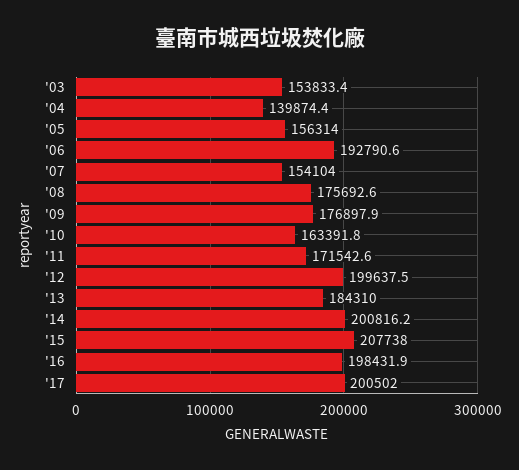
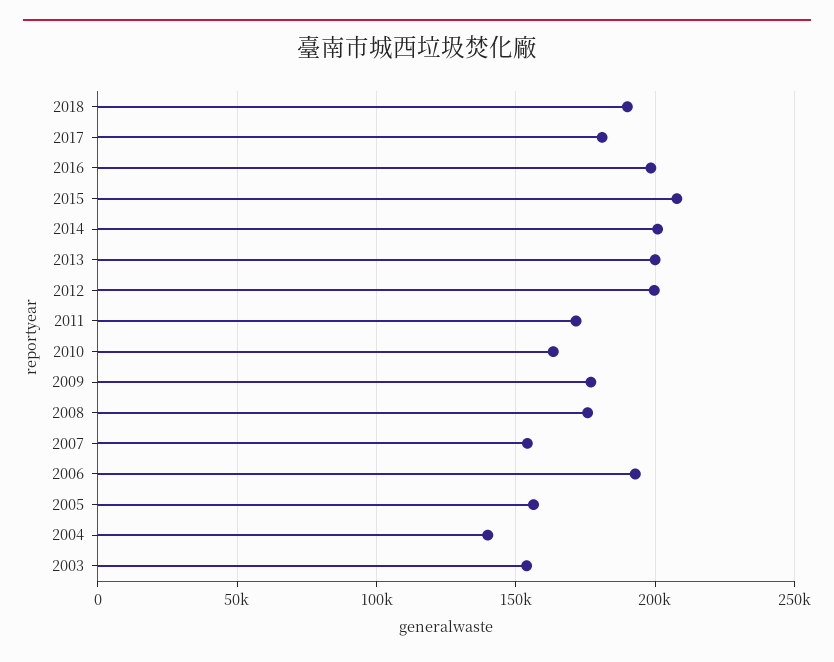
'13: 184310 -> 200000
'17: 200502 -> 180000
2018: none -> 190000

